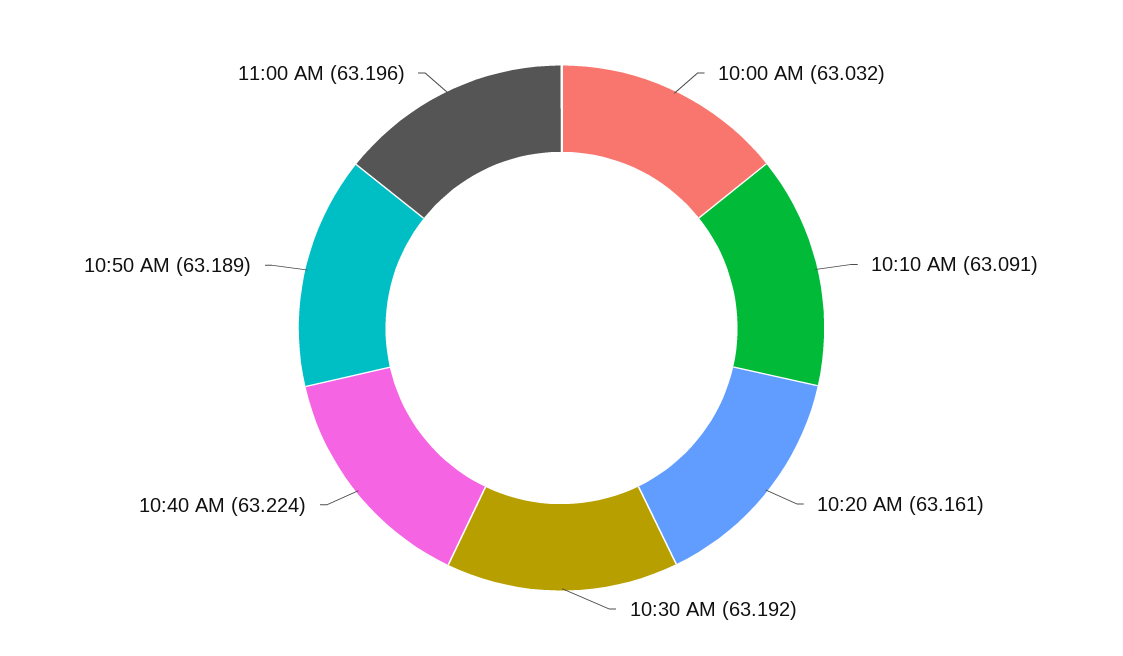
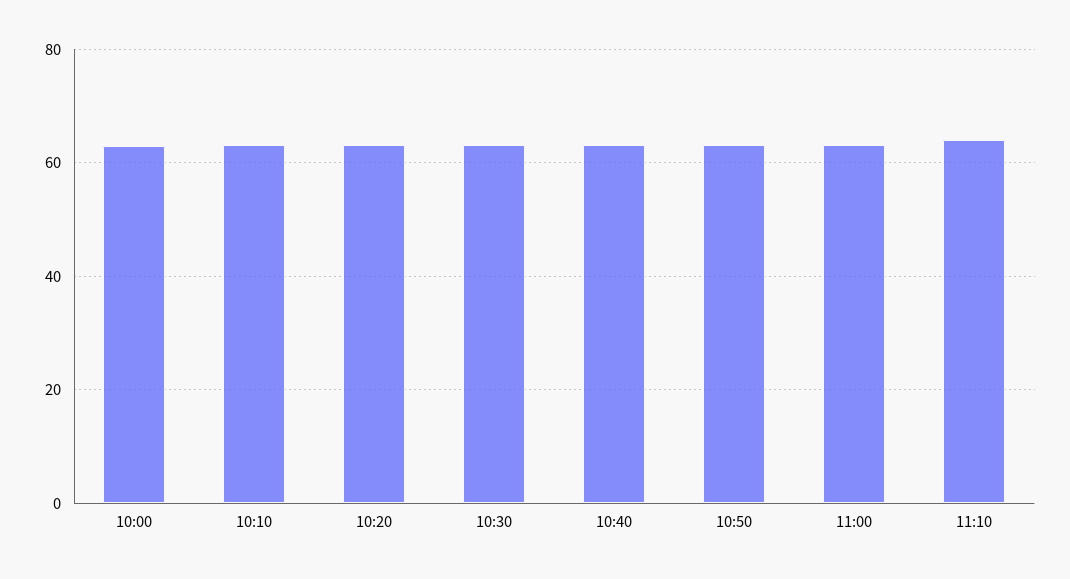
11:10: none -> 64

